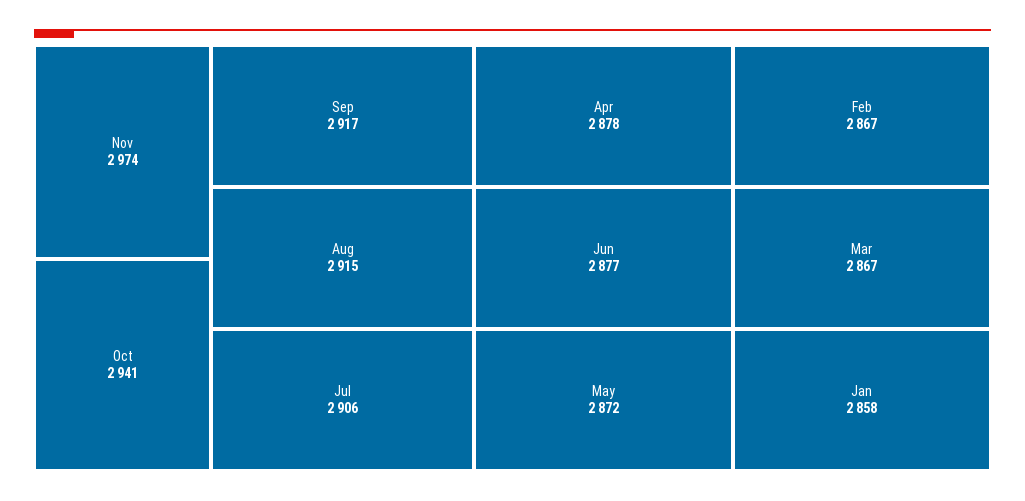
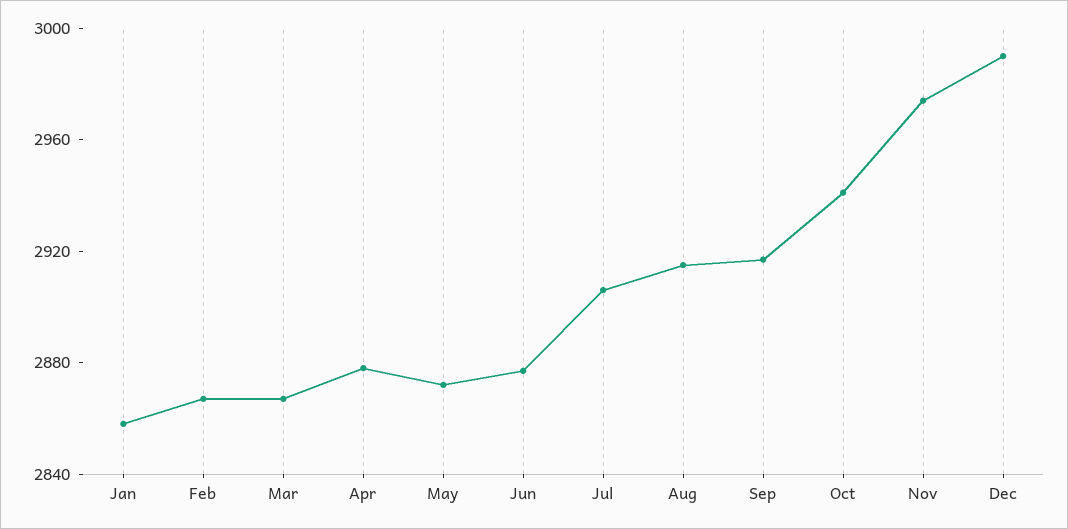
Dec: none -> 2990

